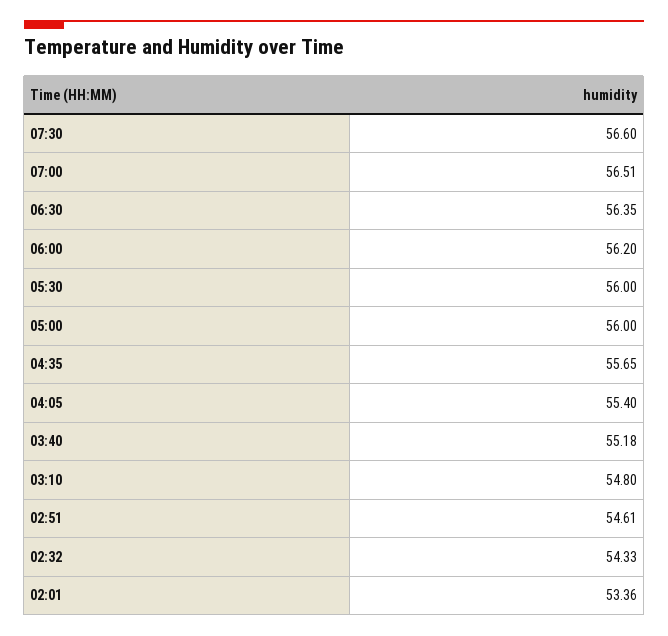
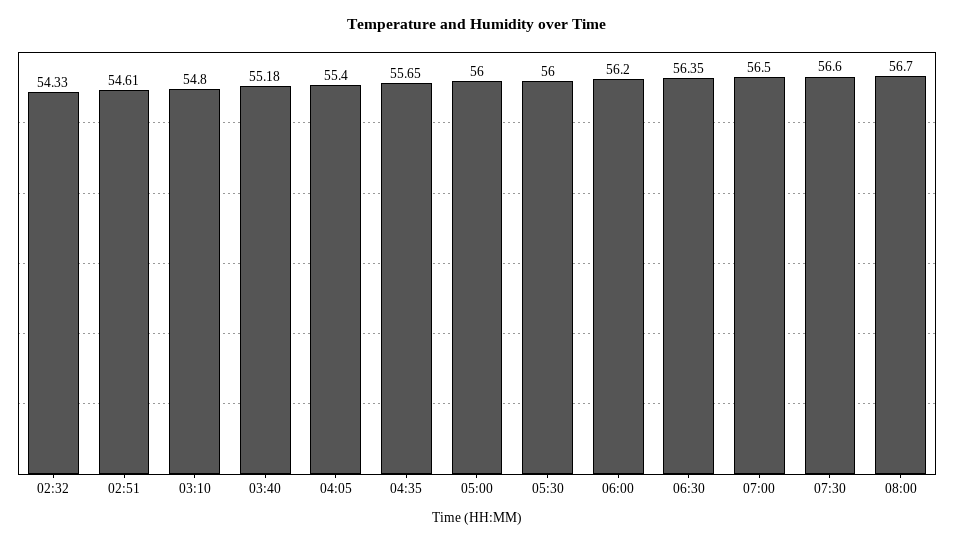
07:00: 56.51 -> 56.5
02:01: 53.36 -> none
08:00: none -> 56.7

